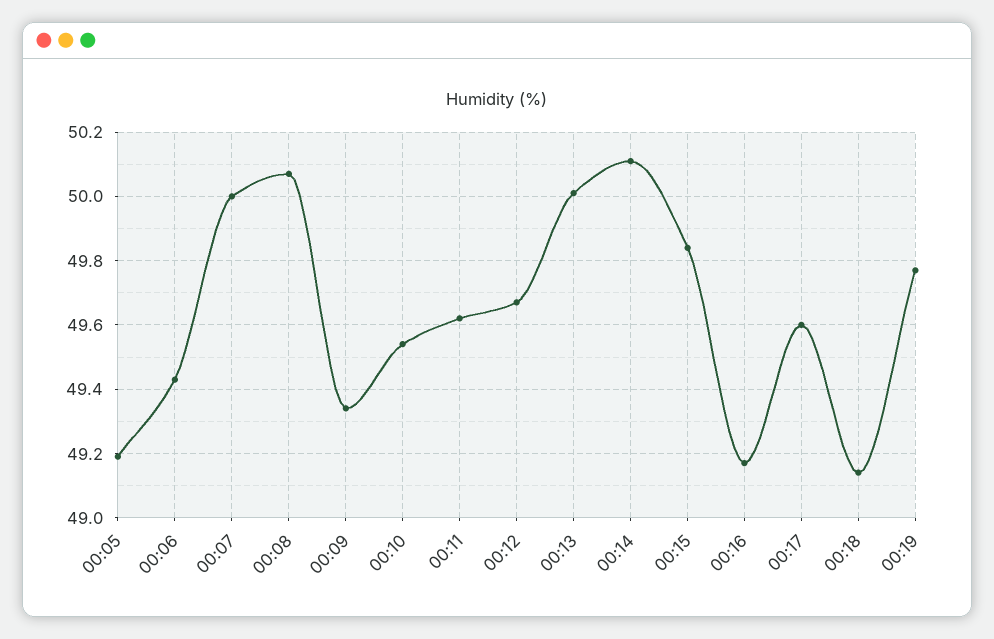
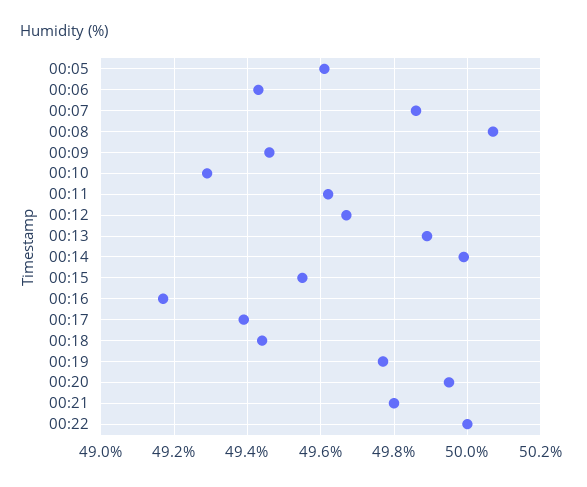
00:05: 49.2 -> 49.6
00:07: 50 -> 49.85
00:09: 49.35 -> 49.45
00:10: 49.55 -> 49.3
00:13: 50 -> 49.9
00:14: 50.1 -> 50
00:15: 49.85 -> 49.55
00:17: 49.6 -> 49.4
00:18: 49.15 -> 49.45
00:20: none -> 49.95
00:21: none -> 49.8
00:22: none -> 50

